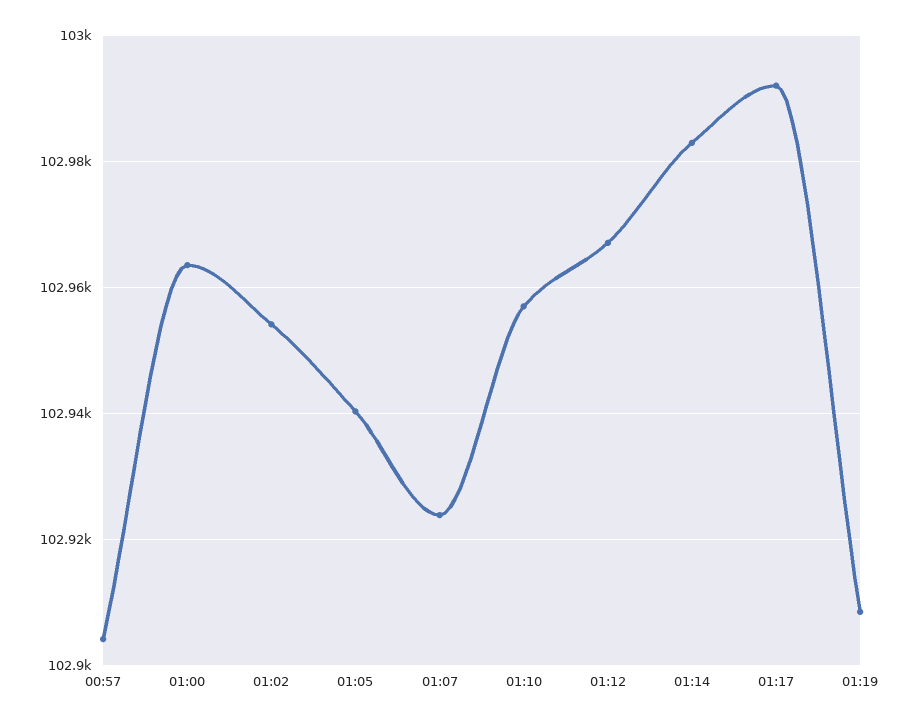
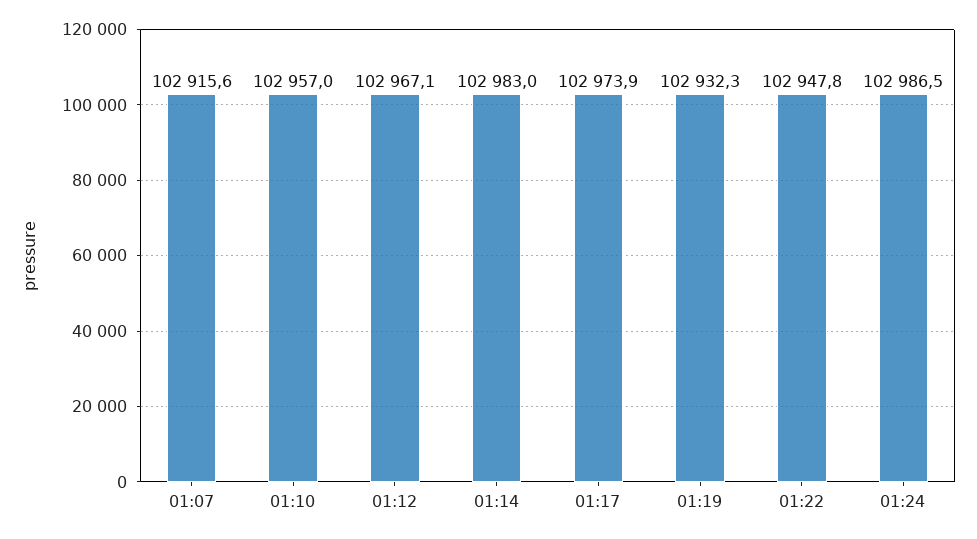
00:57: 102904 -> none
01:00: 102964 -> none
01:02: 102954 -> none
01:05: 102940 -> none
01:07: 102924 -> 102915.6
01:17: 102992 -> 102973.9
01:19: 102908 -> 102932.3
01:22: none -> 102947.8
01:24: none -> 102986.5

